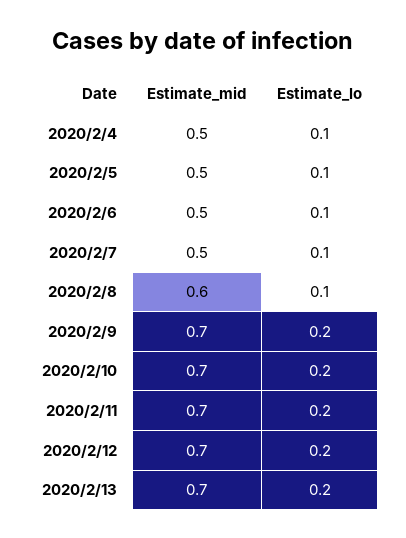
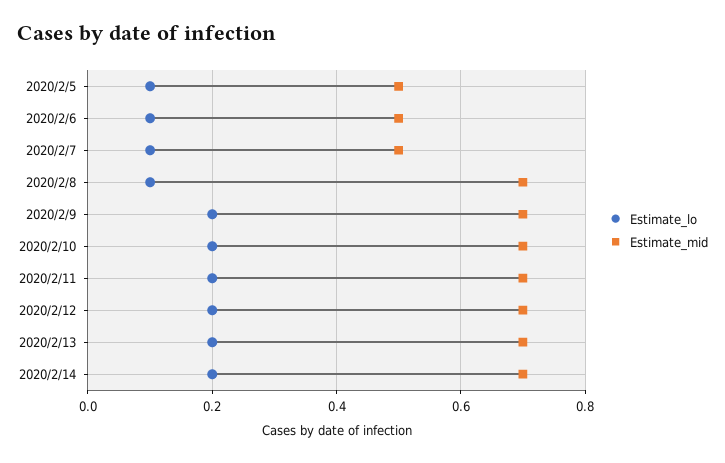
Estimate_mid, 2020/2/4: 0.5 -> none
Estimate_lo, 2020/2/4: 0.1 -> none
Estimate_mid, 2020/2/8: 0.6 -> 0.7
Estimate_lo, 2020/2/14: none -> 0.2
Estimate_mid, 2020/2/14: none -> 0.7

